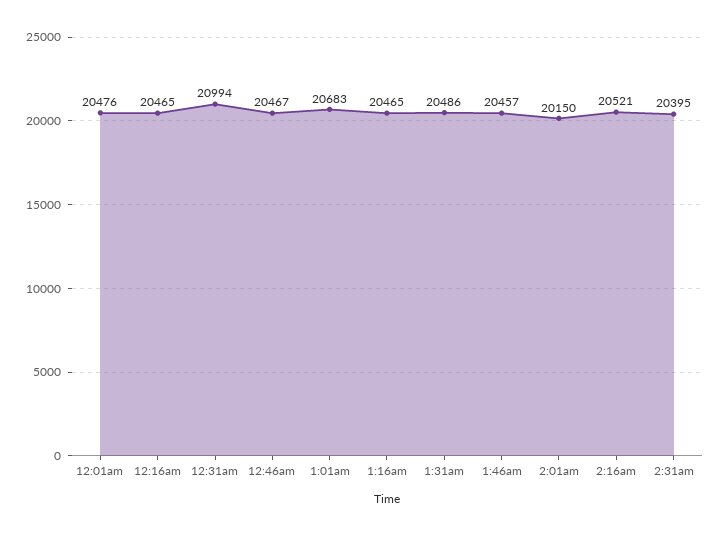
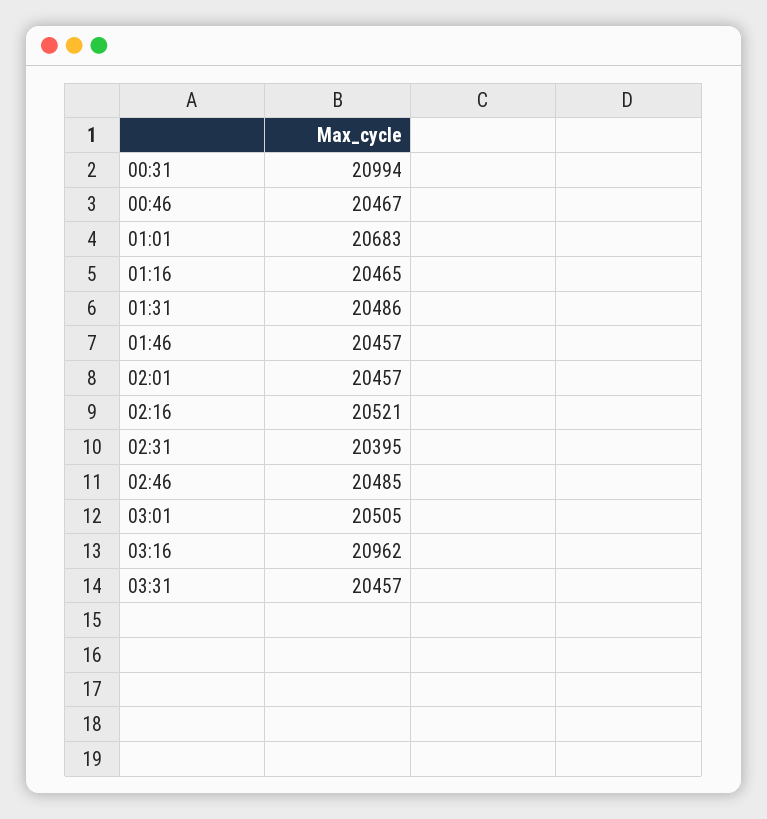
12:01am: 20476 -> none
12:16am: 20465 -> none
2:01am: 20150 -> 20457
02:46: none -> 20485
03:01: none -> 20505
03:16: none -> 20962
03:31: none -> 20457

